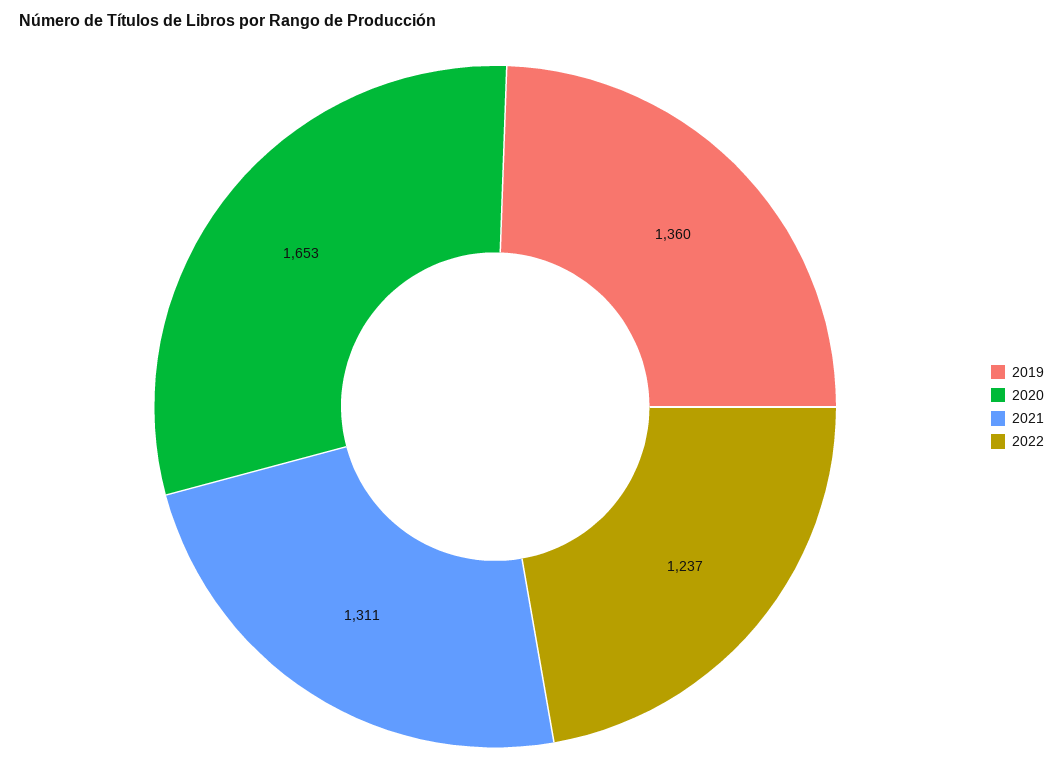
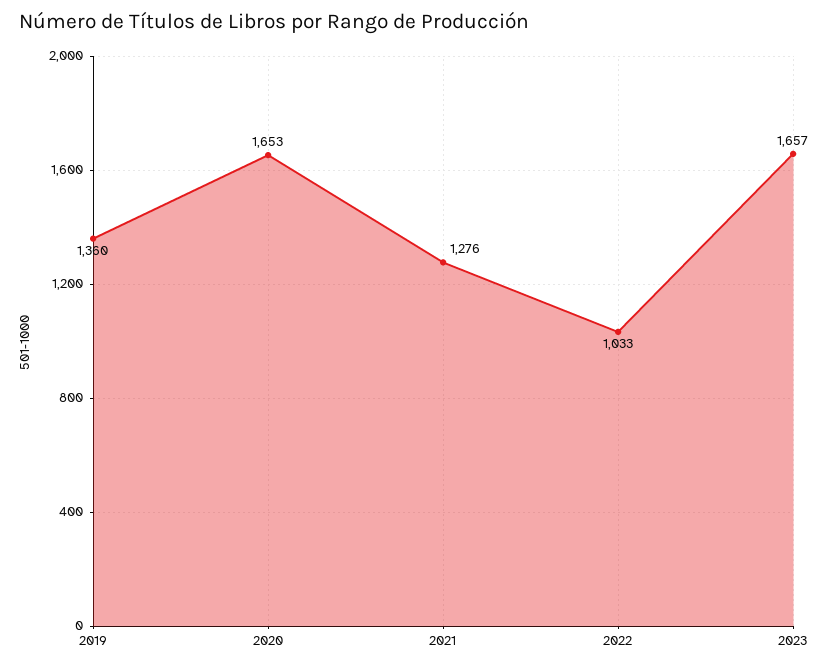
2021: 1311 -> 1276
2022: 1237 -> 1033
2023: none -> 1657

